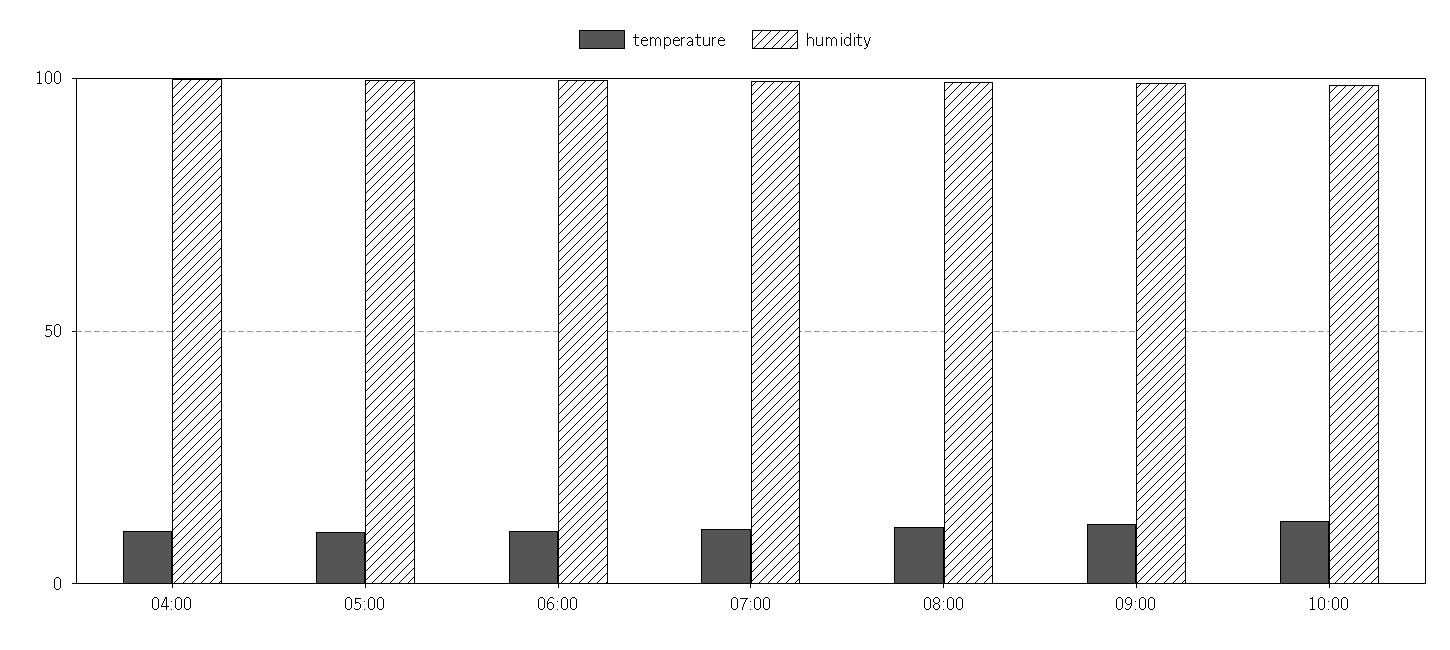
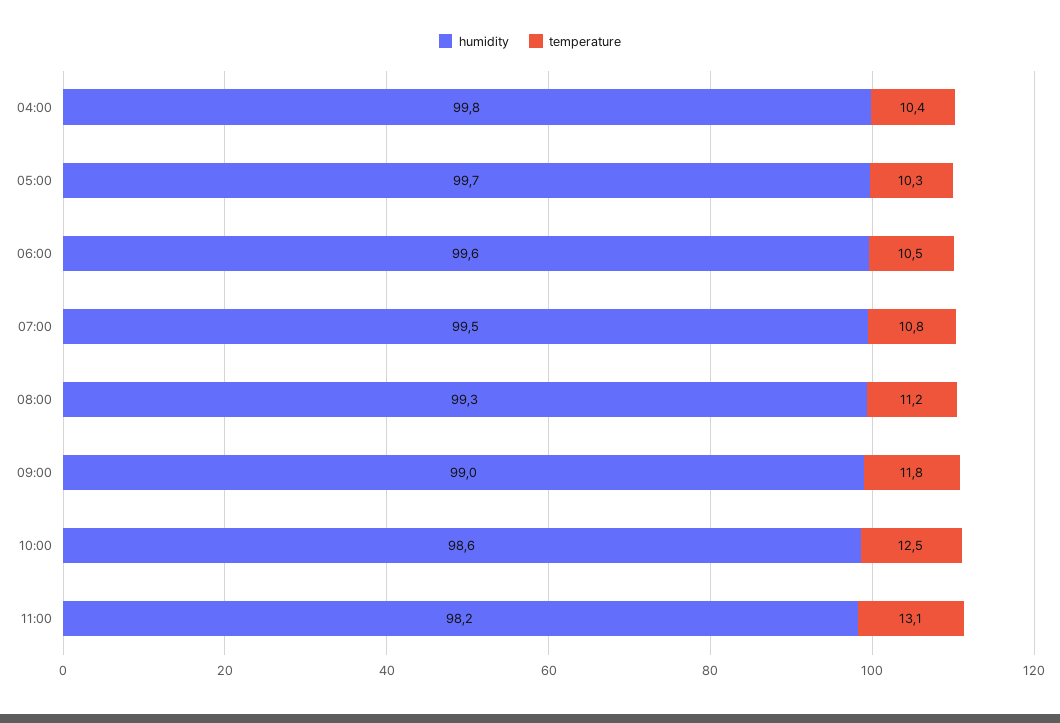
humidity, 11:00: none -> 98.2
temperature, 11:00: none -> 13.1

